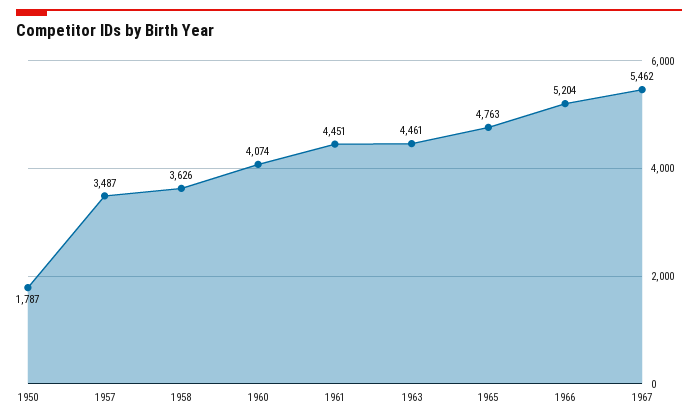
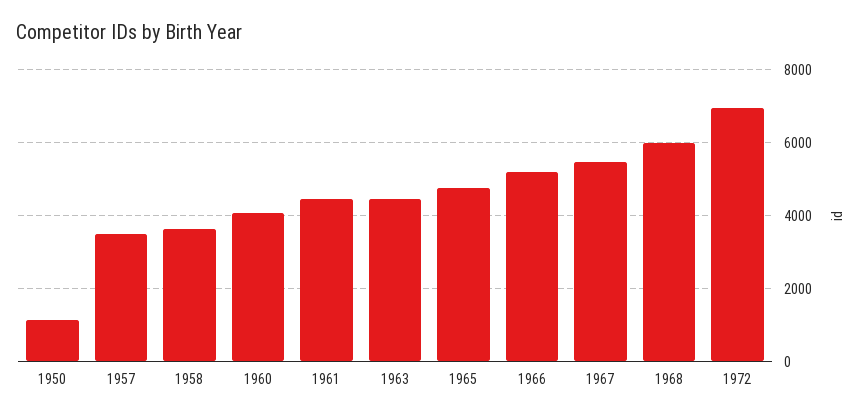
1950: 1787 -> 1200
1968: none -> 6000
1972: none -> 7000

